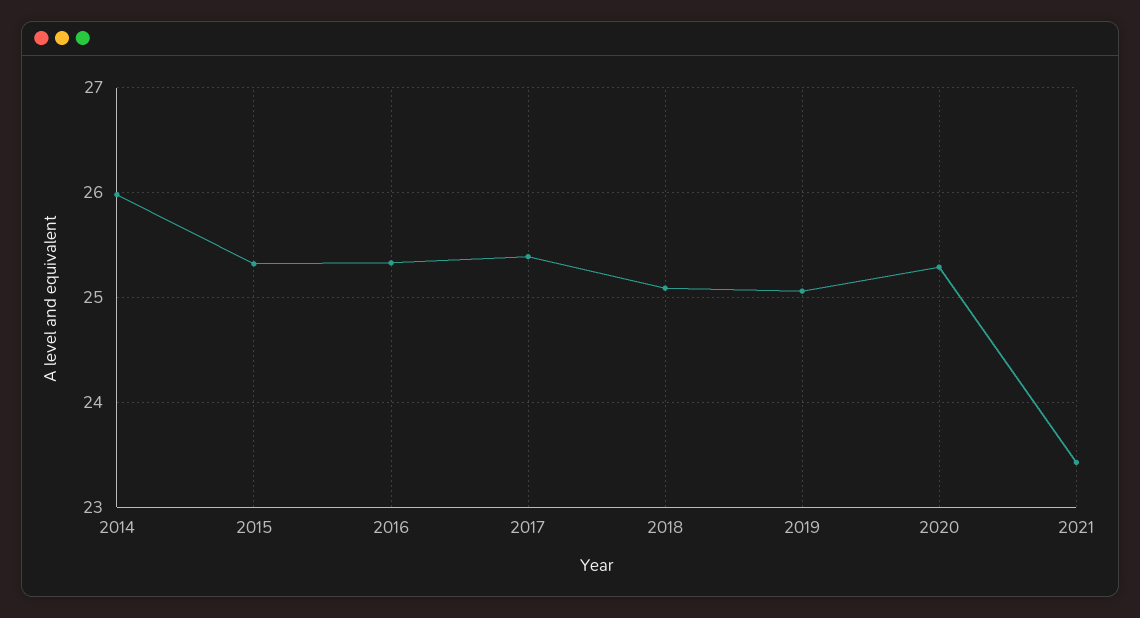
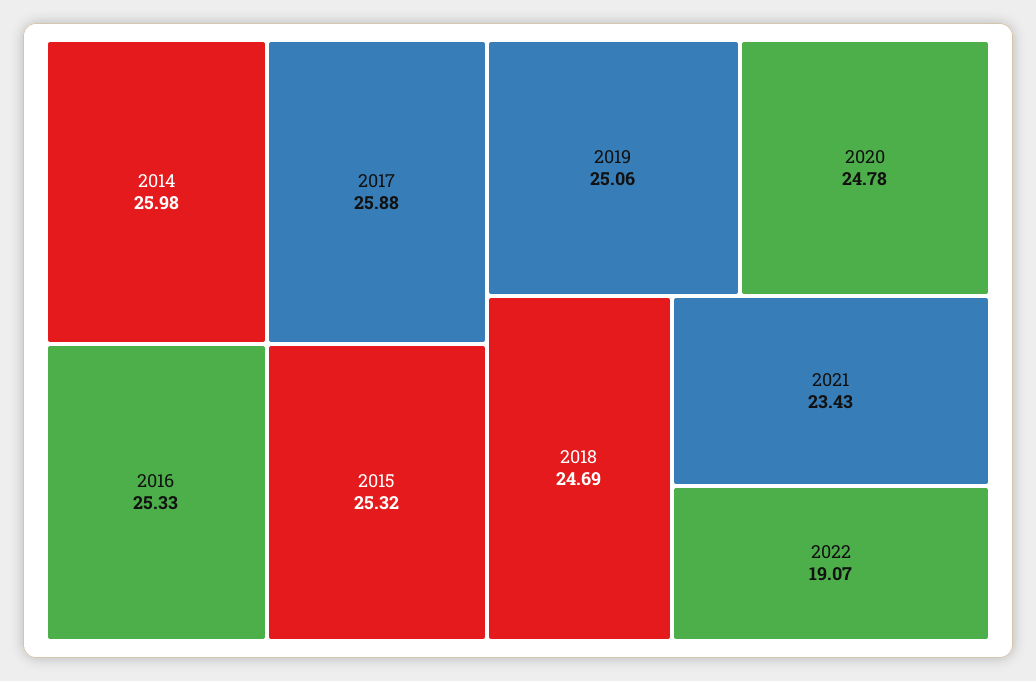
2017: 25.4 -> 25.88
2018: 25.1 -> 24.69
2020: 25.3 -> 24.78
2022: none -> 19.07

